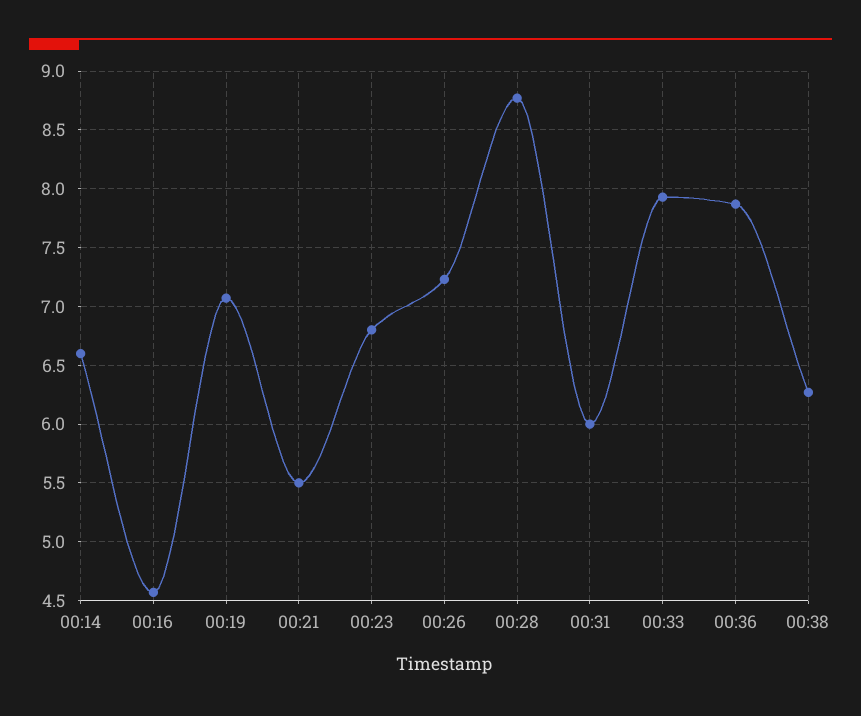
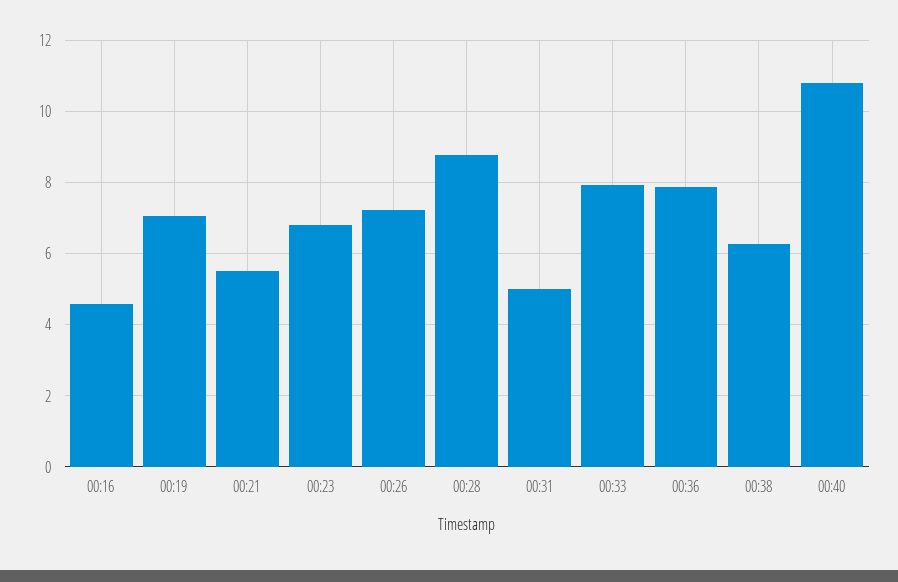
00:14: 6.6 -> none
00:31: 6 -> 5
00:40: none -> 10.8

